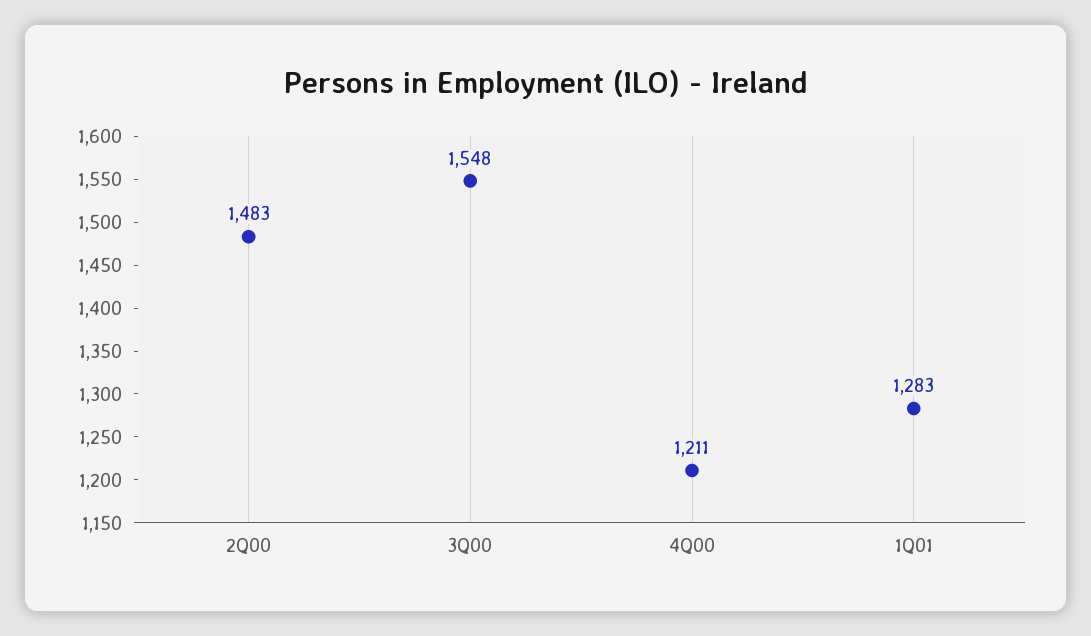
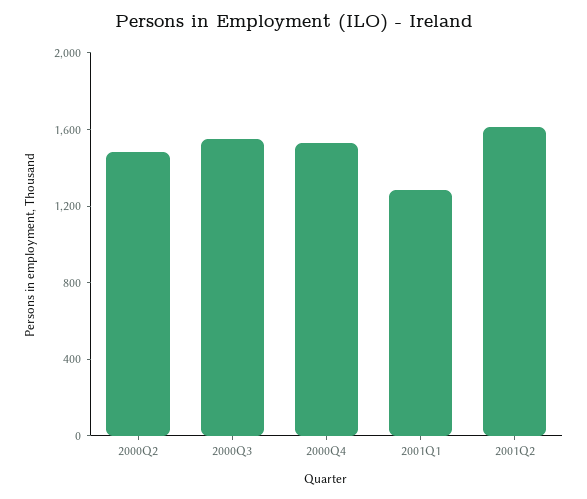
4Q00: 1211 -> 1500
2001Q2: none -> 1600

